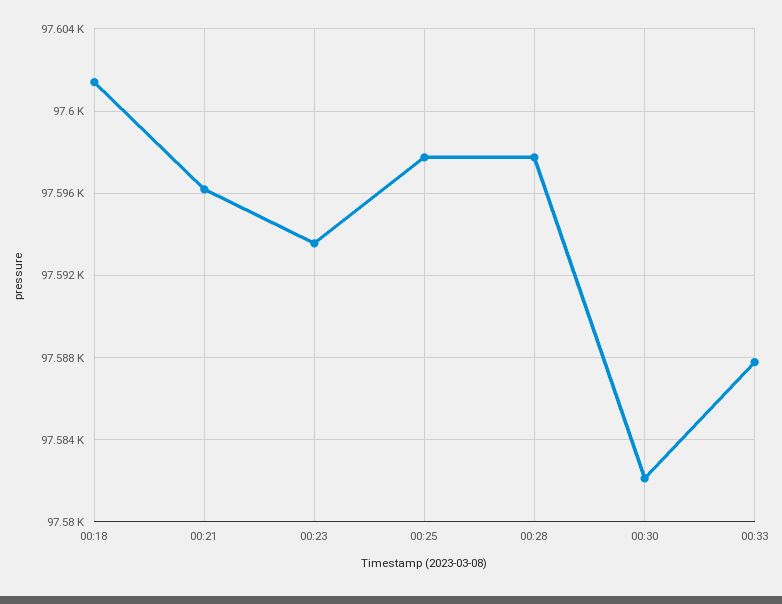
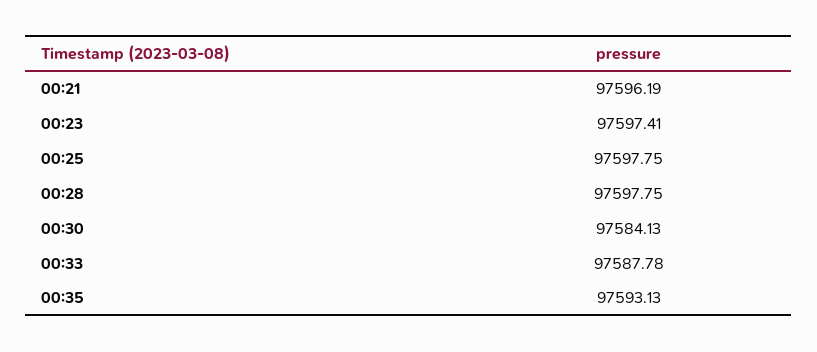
00:18: 97601.5 -> none
00:23: 97593.5 -> 97597.41
00:30: 97582 -> 97584.13
00:35: none -> 97593.13

